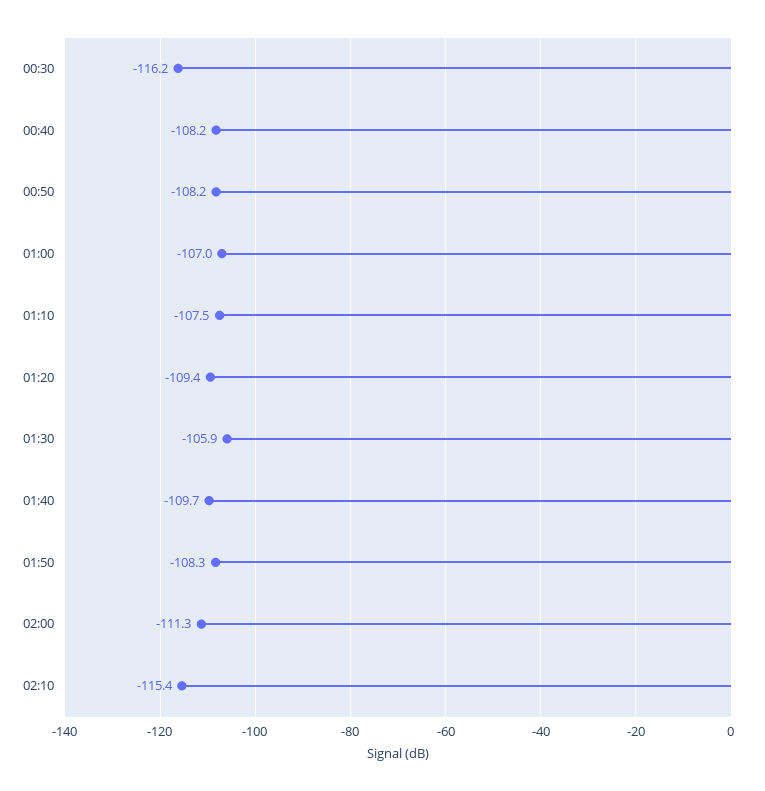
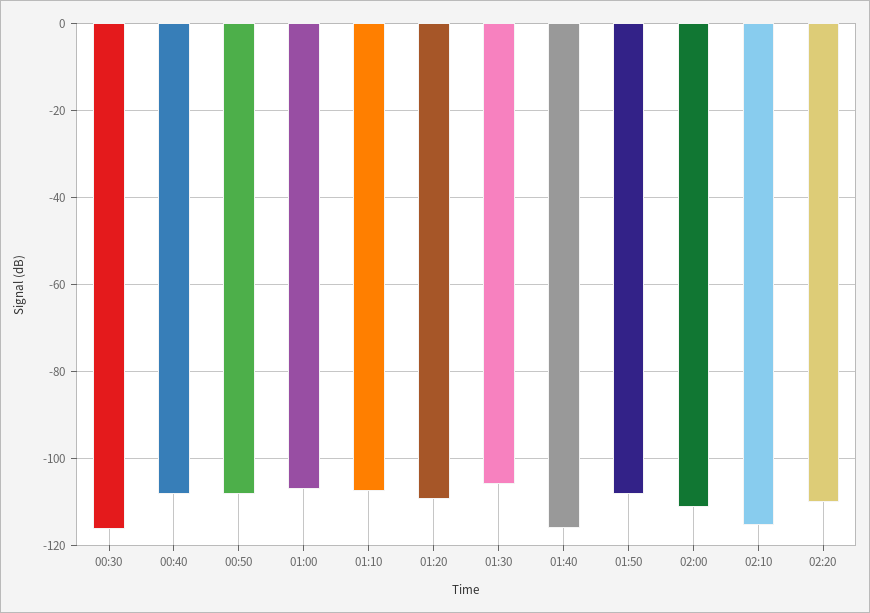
01:40: -109.7 -> -116
02:20: none -> -110

